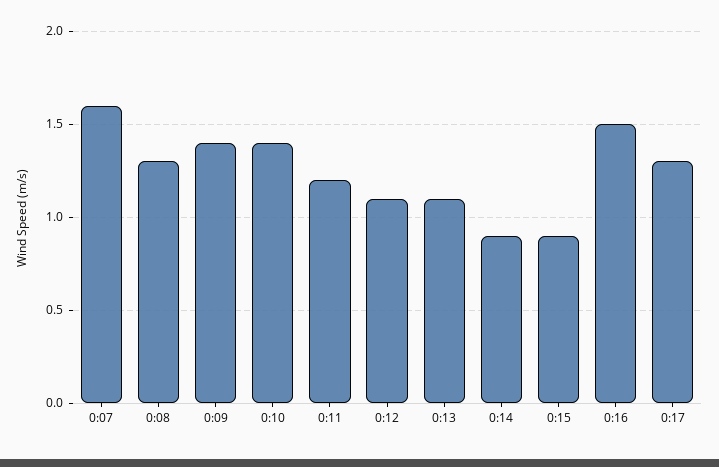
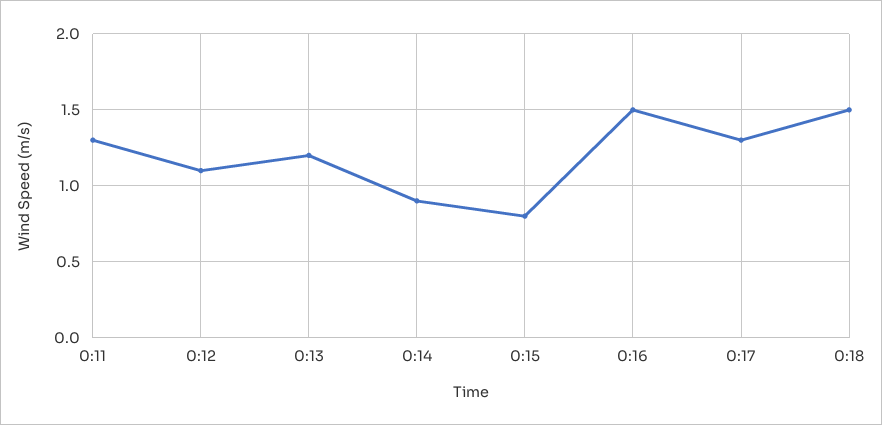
0:07: 1.6 -> none
0:08: 1.3 -> none
0:09: 1.4 -> none
0:10: 1.4 -> none
0:11: 1.2 -> 1.3
0:13: 1.1 -> 1.2
0:15: 0.9 -> 0.8
0:18: none -> 1.5

